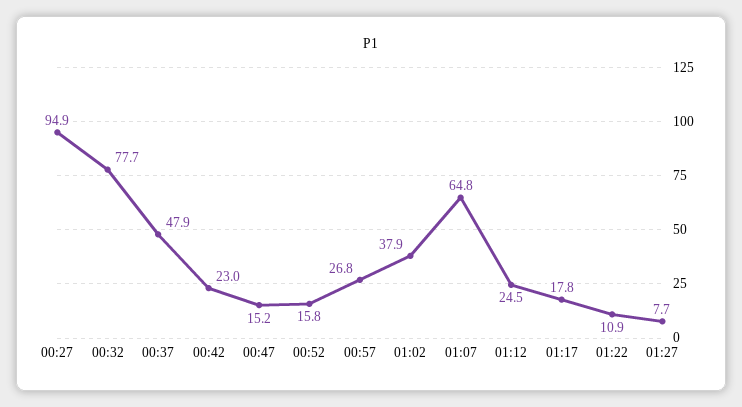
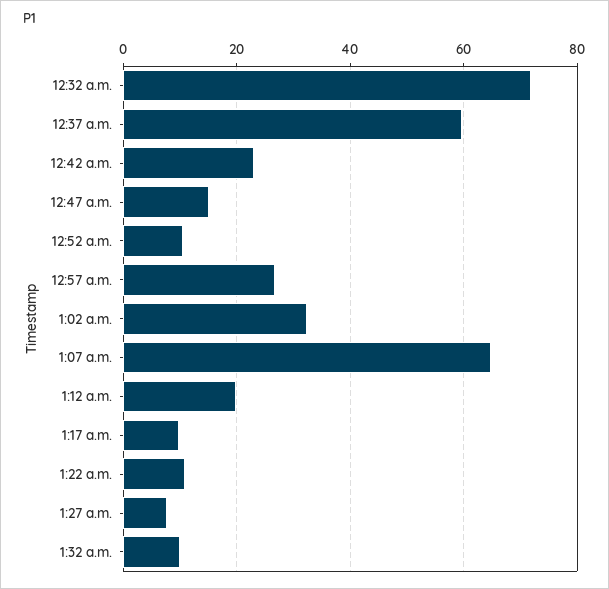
00:27: 94.9 -> none
00:32: 77.7 -> 72
00:37: 47.9 -> 60
00:52: 15.8 -> 10
01:02: 37.9 -> 32
01:12: 24.5 -> 20
01:17: 17.8 -> 10
1:32 a.m.: none -> 10

